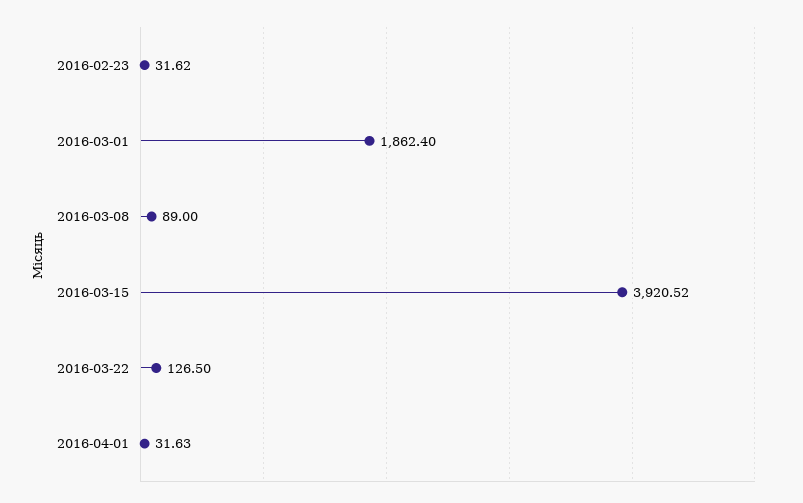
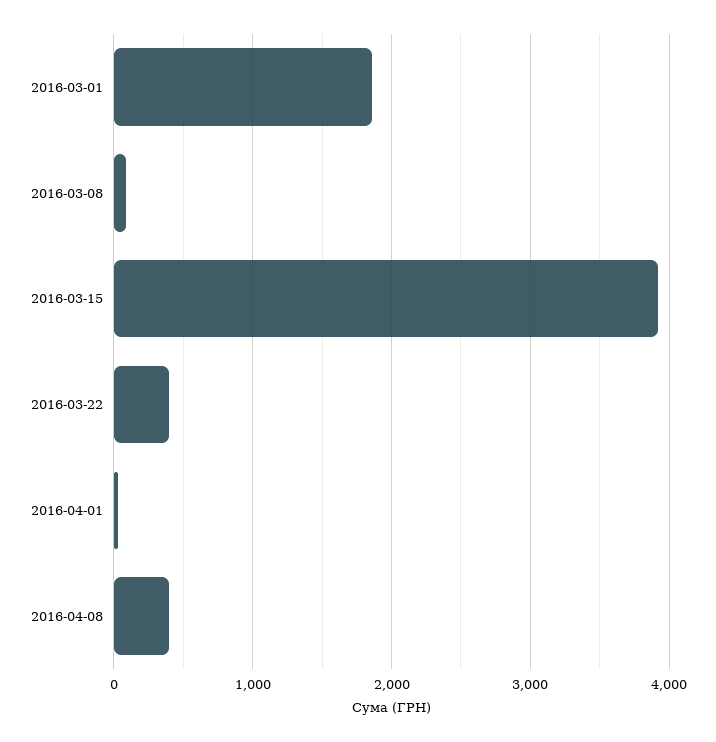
2016-02-23: 31.62 -> none
2016-03-22: 126.5 -> 400
2016-04-08: none -> 400

